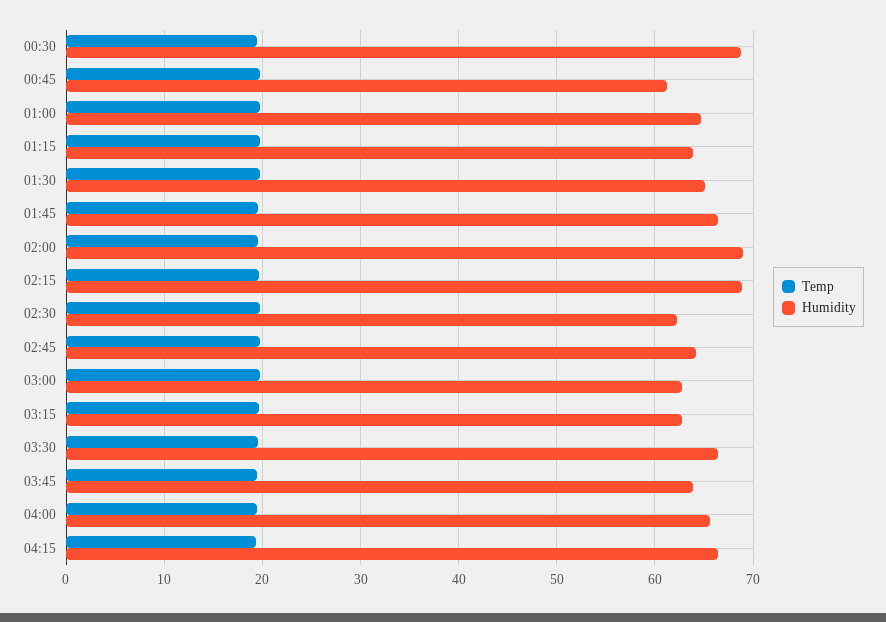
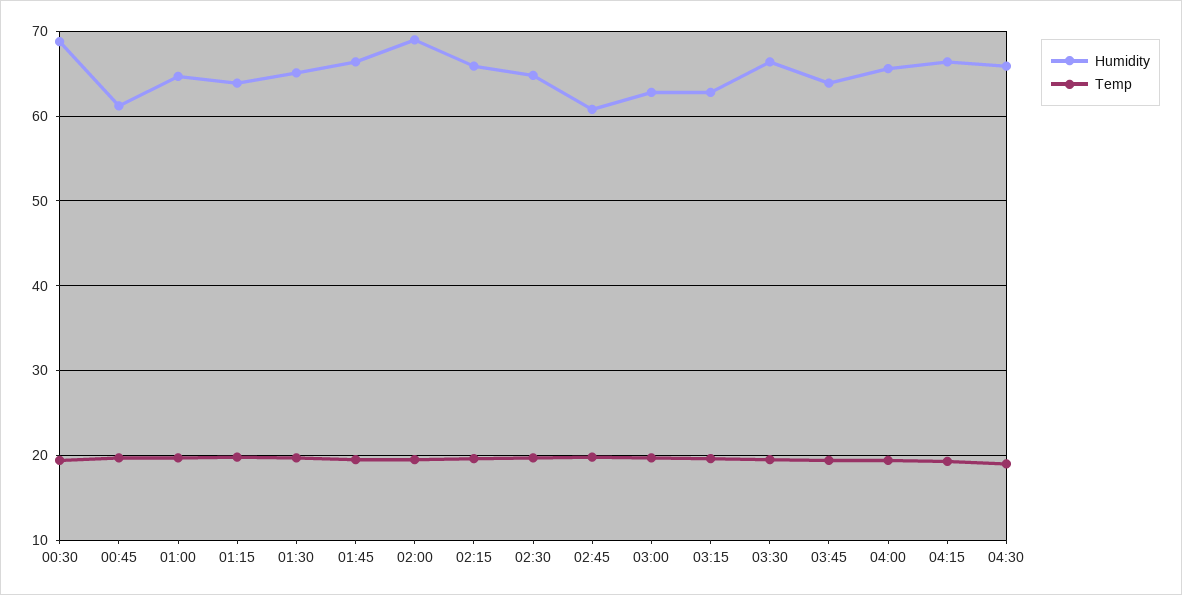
Humidity, 02:15: 69 -> 66
Humidity, 02:30: 62 -> 65
Humidity, 02:45: 64 -> 61
Humidity, 04:30: none -> 66
Temp, 04:30: none -> 19

